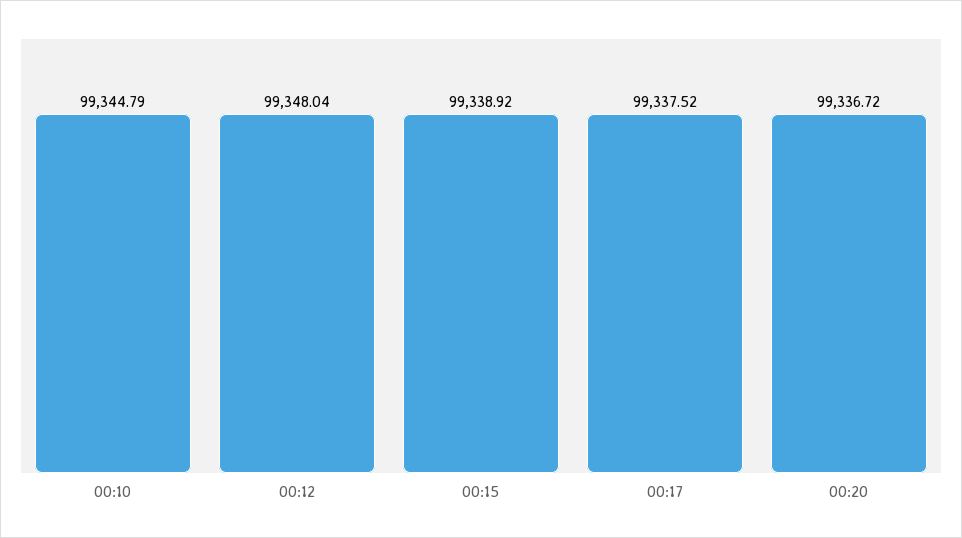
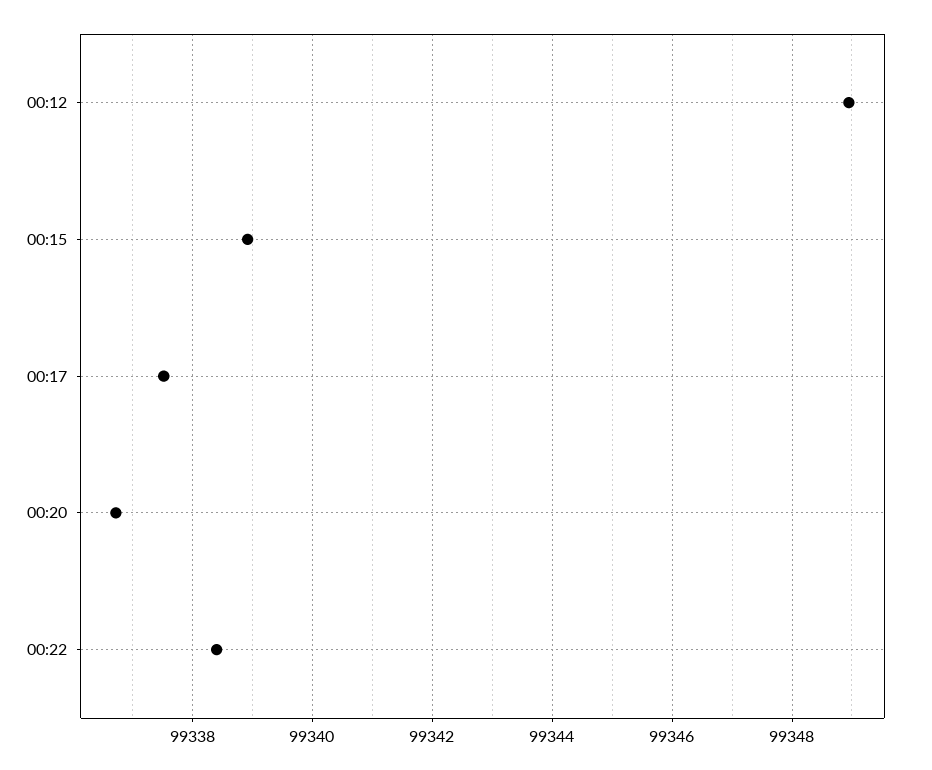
00:10: 99344.79 -> none
00:12: 99348.04 -> 99349
00:22: none -> 99338.4

